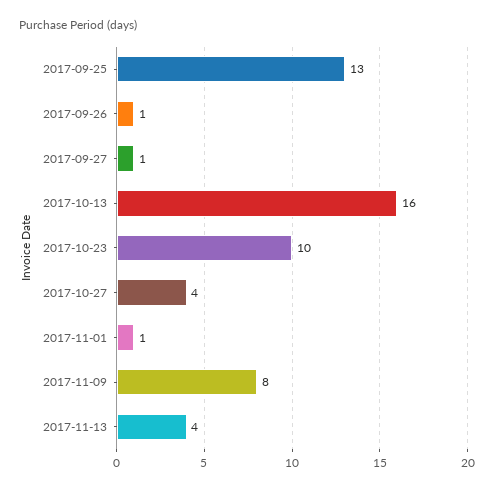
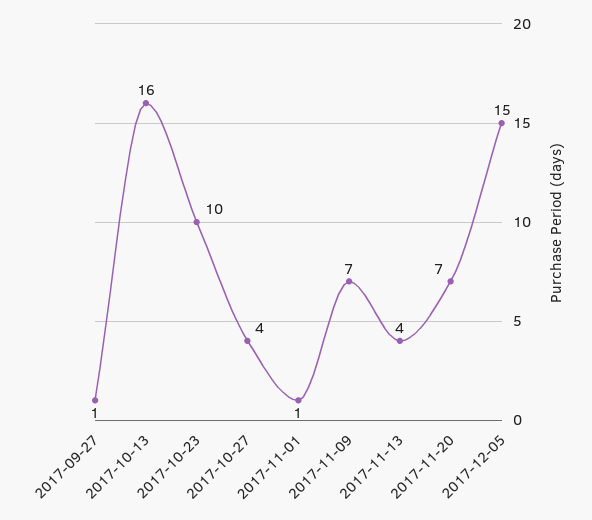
2017-09-25: 13 -> none
2017-09-26: 1 -> none
2017-11-09: 8 -> 7
2017-11-20: none -> 7
2017-12-05: none -> 15

